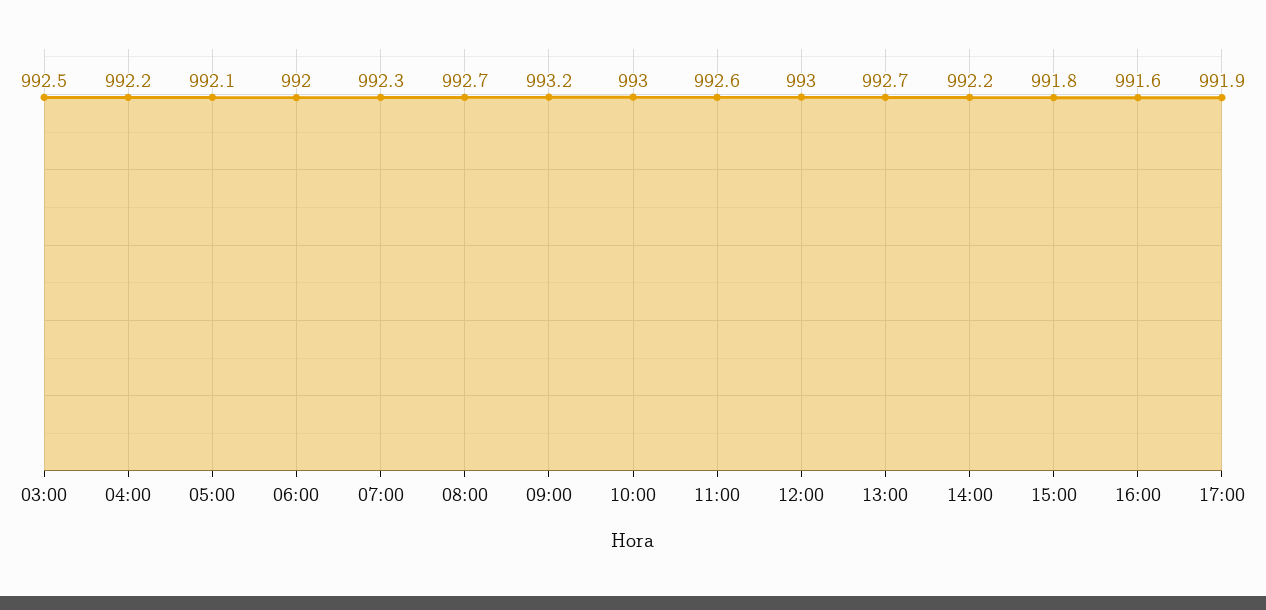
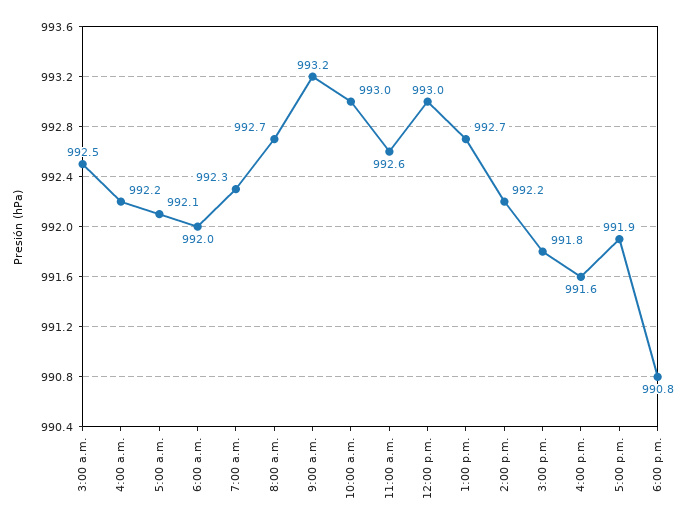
6:00 p.m.: none -> 990.8

